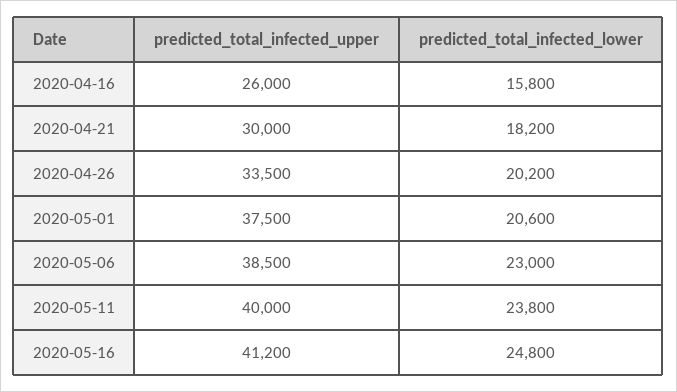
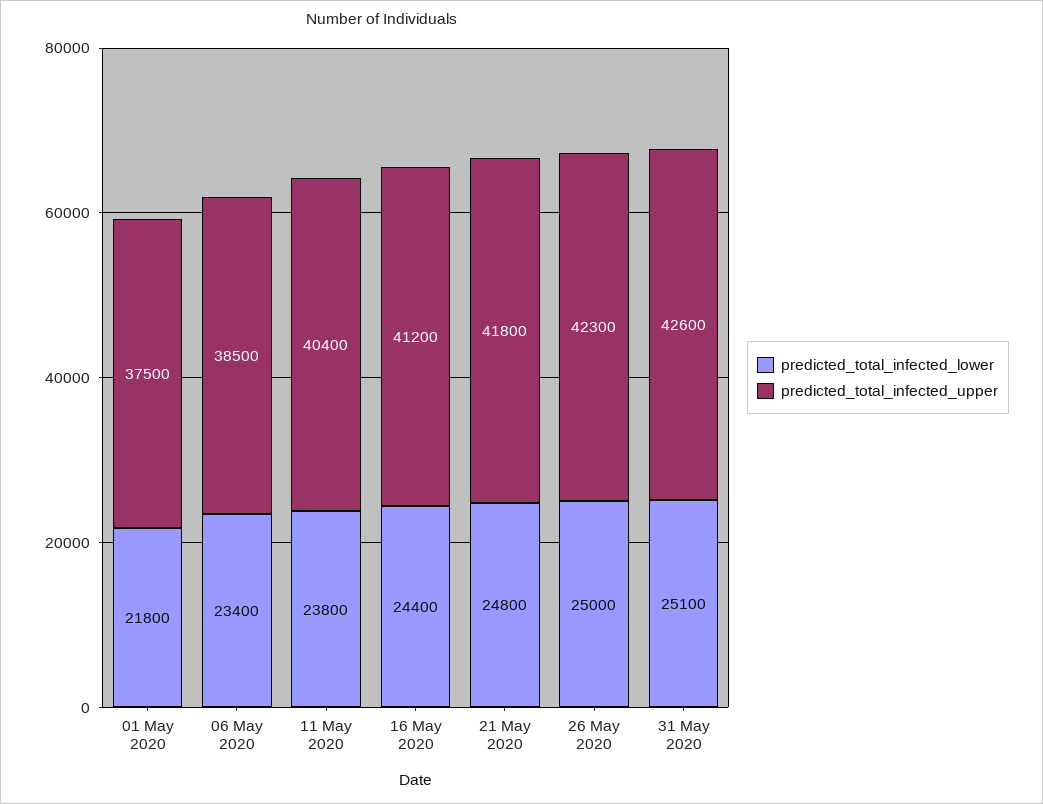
predicted_total_infected_upper, 2020-04-16: 26000 -> none
predicted_total_infected_lower, 2020-04-16: 15800 -> none
predicted_total_infected_upper, 2020-04-21: 30000 -> none
predicted_total_infected_lower, 2020-04-21: 18200 -> none
predicted_total_infected_upper, 2020-04-26: 33500 -> none
predicted_total_infected_lower, 2020-04-26: 20200 -> none
predicted_total_infected_lower, 2020-05-01: 20600 -> 21800
predicted_total_infected_lower, 2020-05-06: 23000 -> 23400
predicted_total_infected_upper, 2020-05-11: 40000 -> 40400
predicted_total_infected_lower, 2020-05-16: 24800 -> 24400
predicted_total_infected_lower, 21 May 2020: none -> 24800
predicted_total_infected_upper, 21 May 2020: none -> 41800
predicted_total_infected_lower, 26 May 2020: none -> 25000
predicted_total_infected_upper, 26 May 2020: none -> 42300
predicted_total_infected_lower, 31 May 2020: none -> 25100
predicted_total_infected_upper, 31 May 2020: none -> 42600

